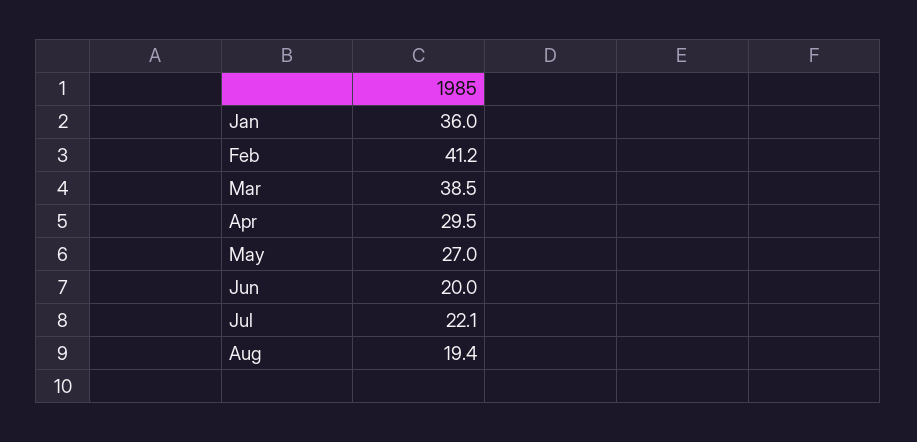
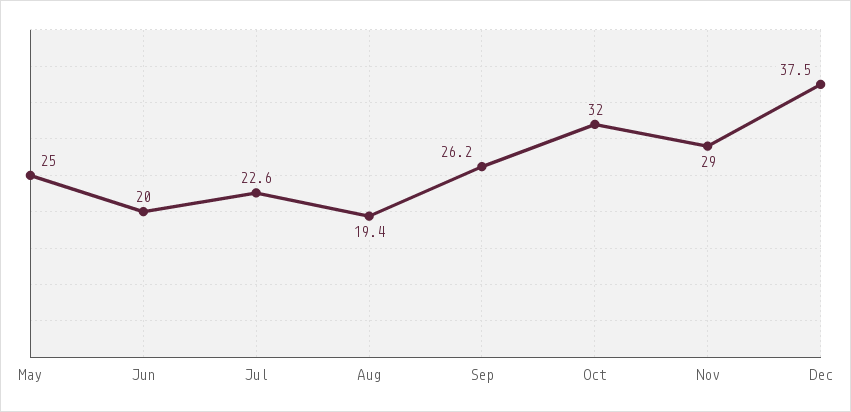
Jan: 36 -> none
Feb: 41.2 -> none
Mar: 38.5 -> none
Apr: 29.5 -> none
May: 27 -> 25
Jul: 22.1 -> 22.6
Sep: none -> 26.2
Oct: none -> 32
Nov: none -> 29
Dec: none -> 37.5

